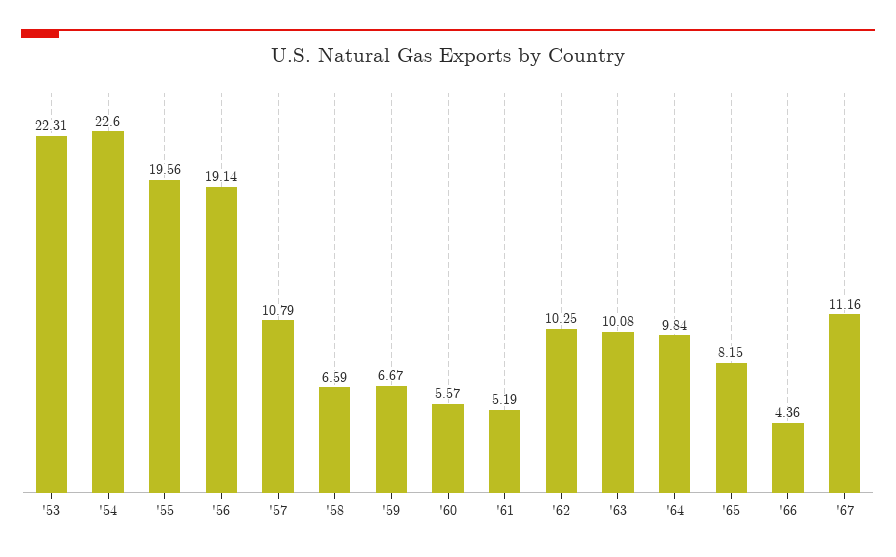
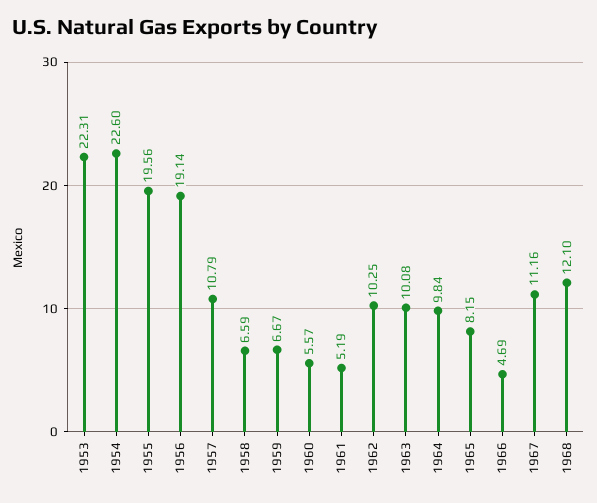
'66: 4.36 -> 4.69
1968: none -> 12.1

